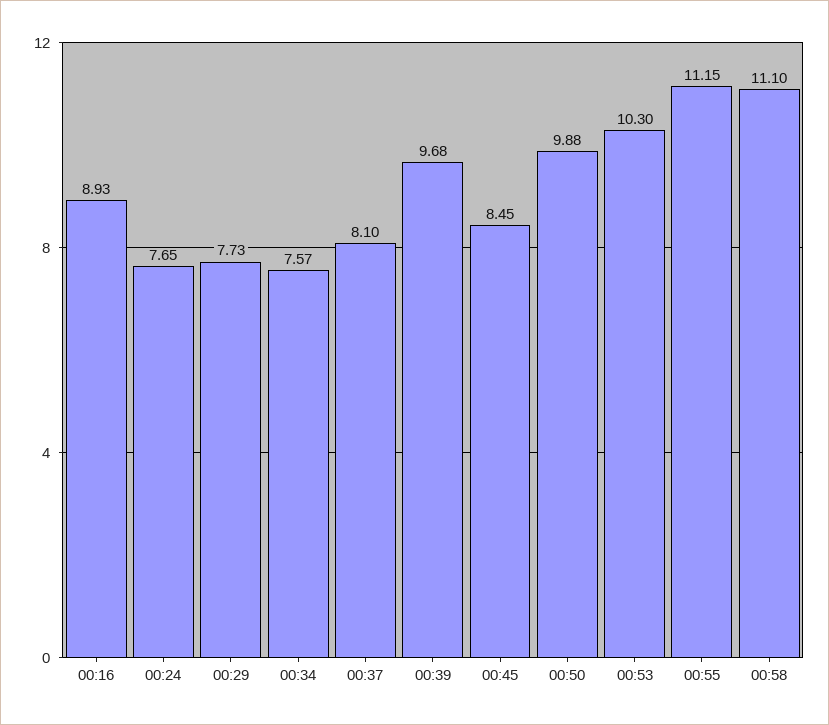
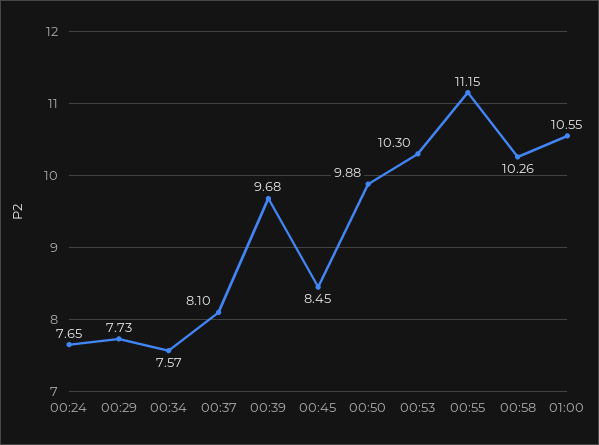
00:16: 8.93 -> none
00:58: 11.1 -> 10.26
01:00: none -> 10.55

